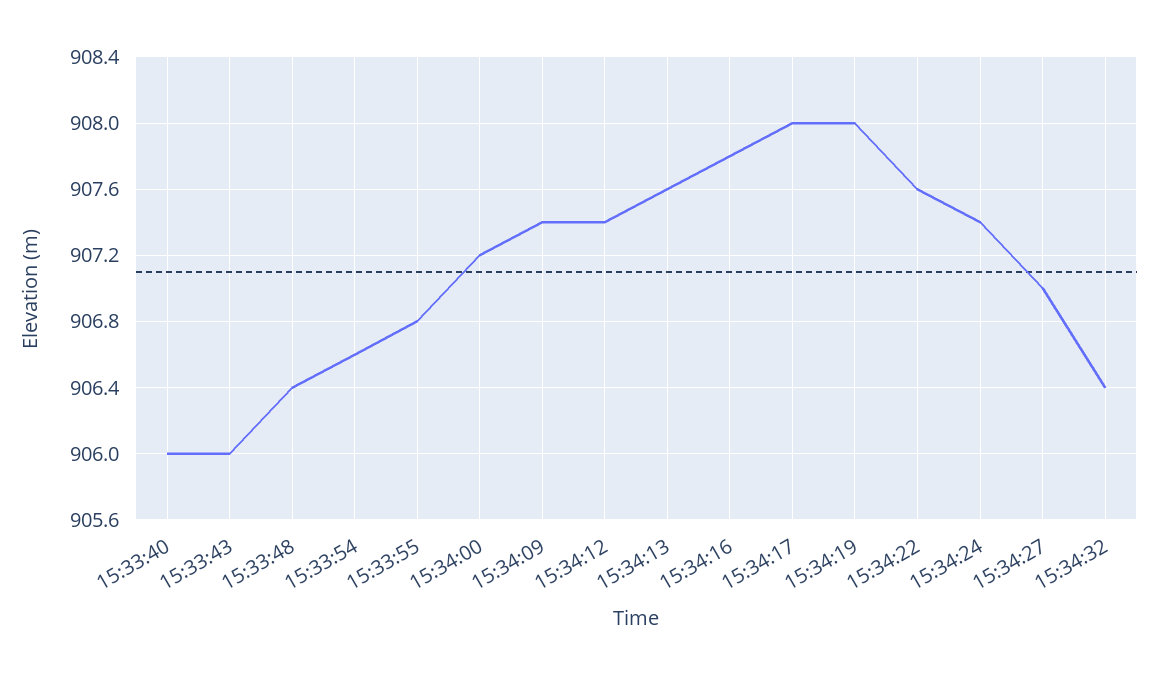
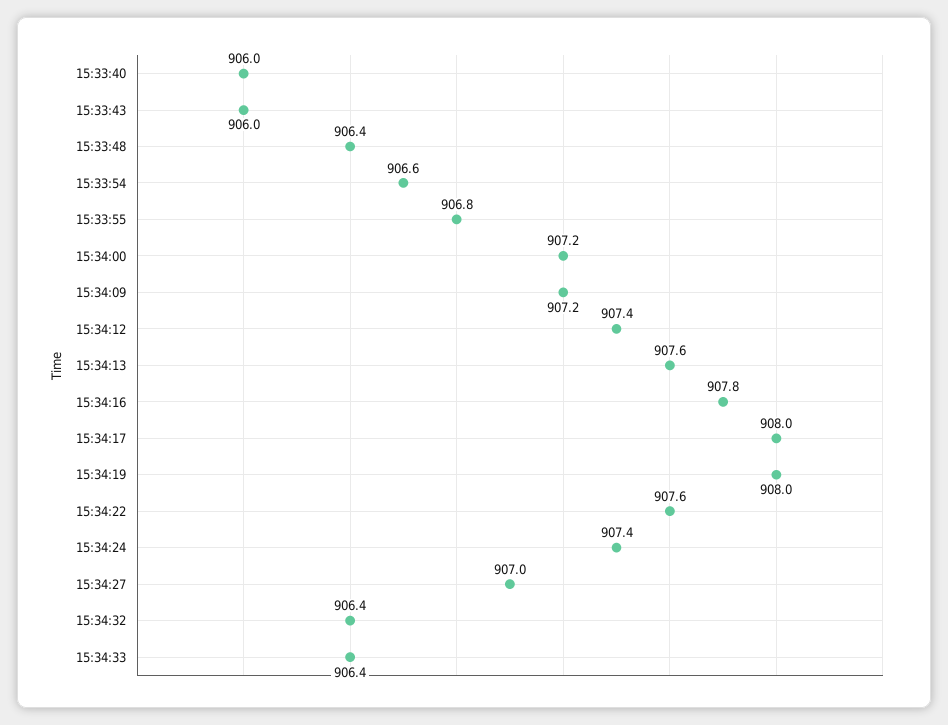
15:34:09: 907.4 -> 907.2
15:34:33: none -> 906.4

